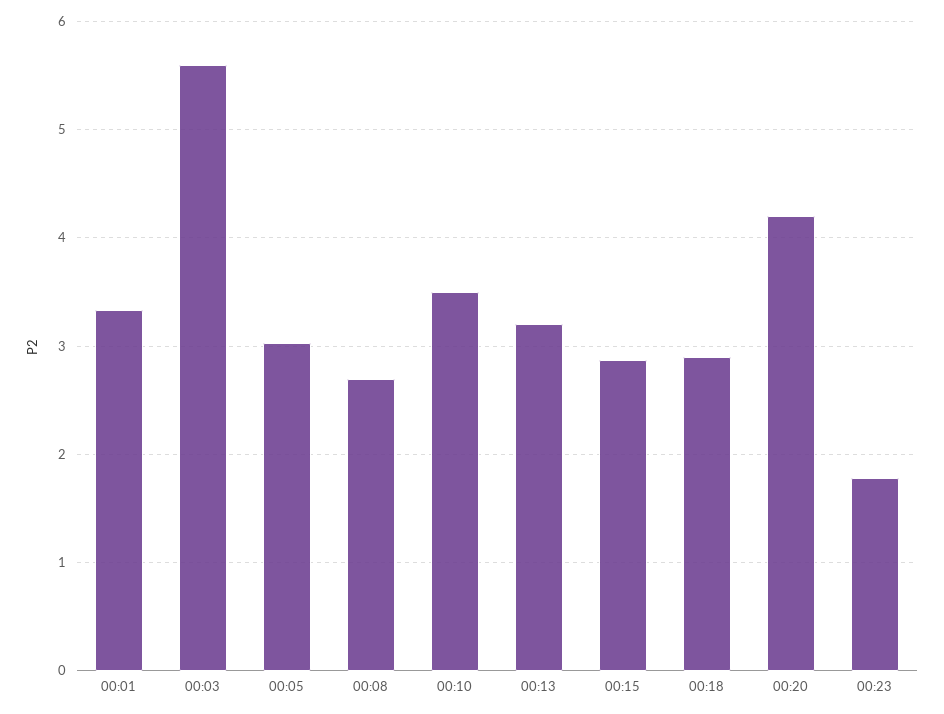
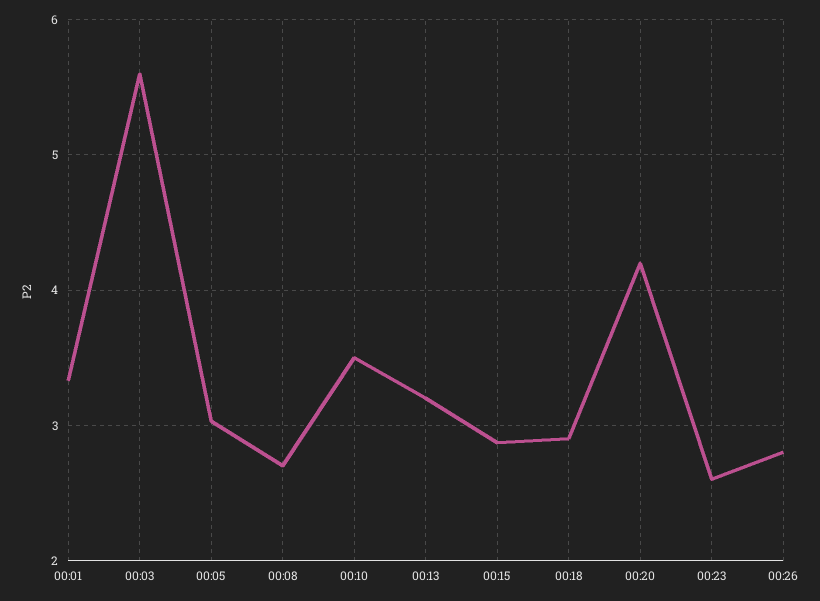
00:23: 1.8 -> 2.6
00:26: none -> 2.8

